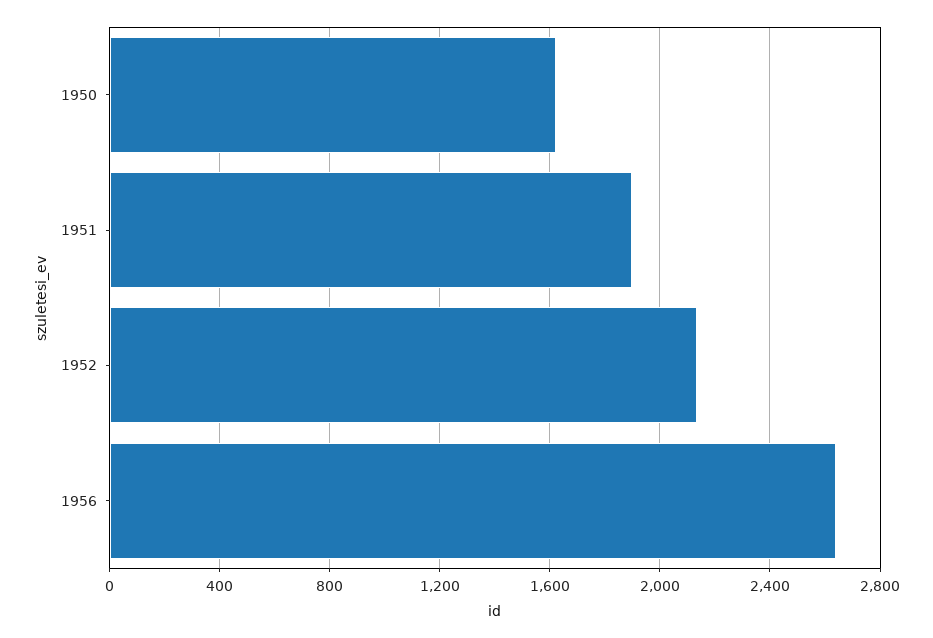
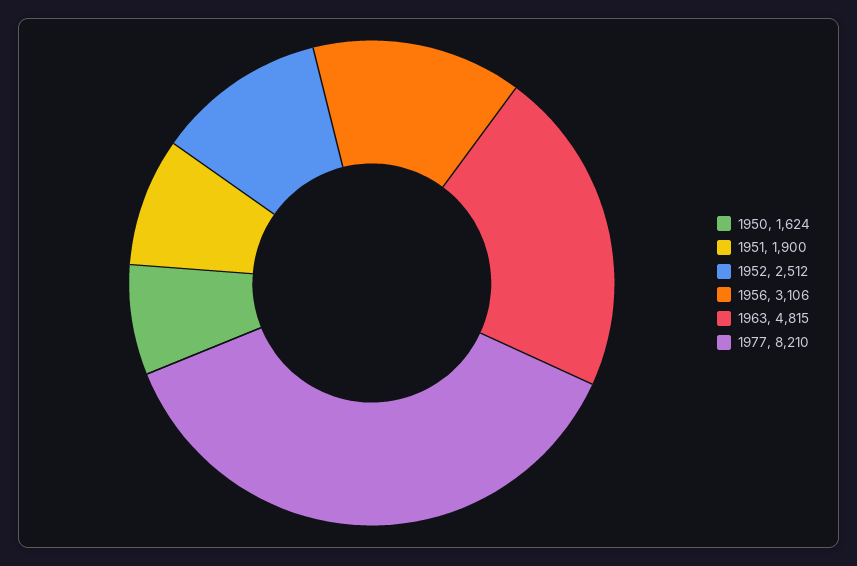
1952: 2150 -> 2512
1956: 2650 -> 3106
1963: none -> 4815
1977: none -> 8210

